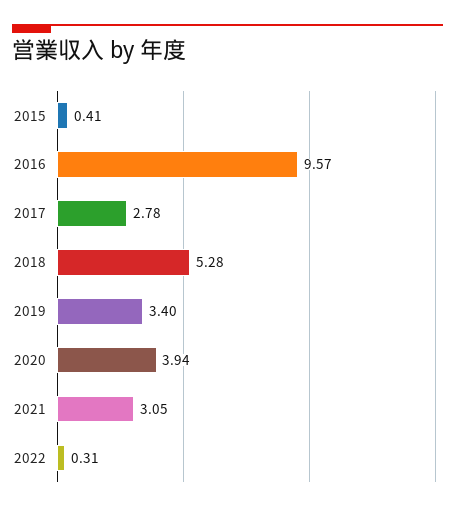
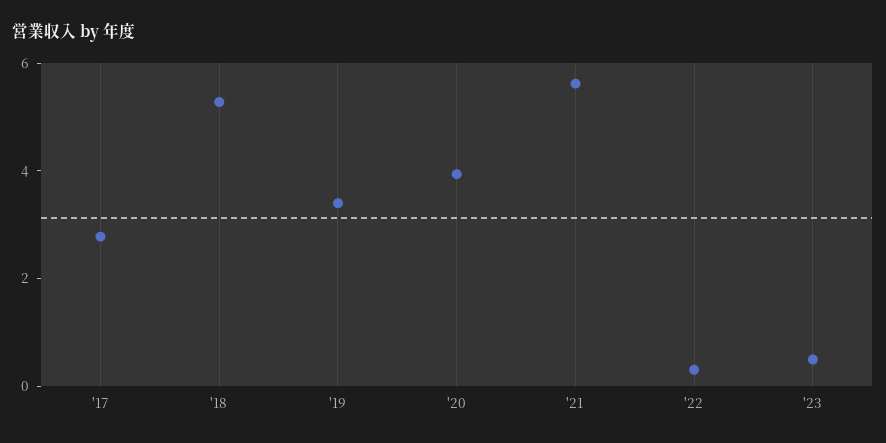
2015: 0.41 -> none
2016: 9.57 -> none
2021: 3.05 -> 5.5
'23: none -> 0.5

